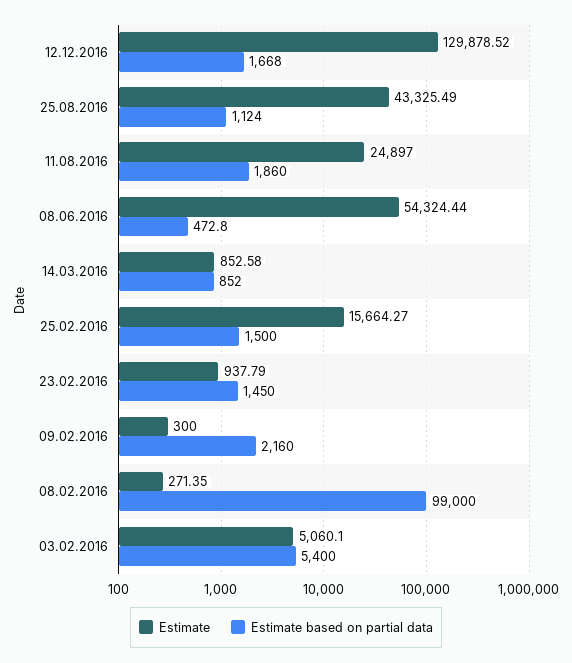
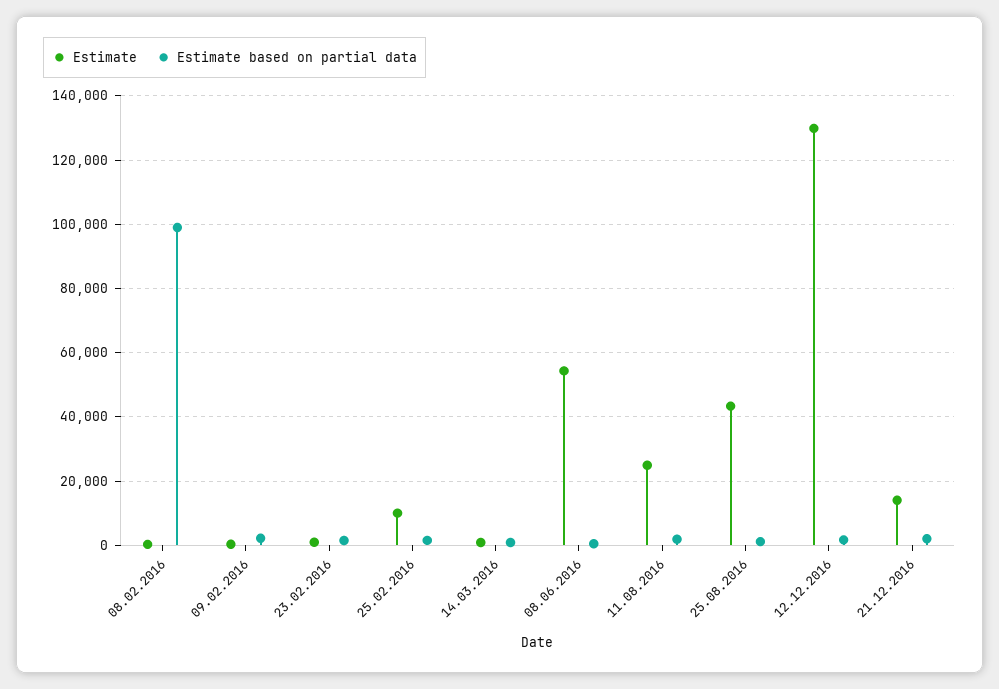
Estimate, 25.02.2016: 15664.27 -> 10000
Estimate, 03.02.2016: 5060.1 -> none
Estimate based on partial data, 03.02.2016: 5400 -> none
Estimate, 21.12.2016: none -> 14000
Estimate based on partial data, 21.12.2016: none -> 2000

